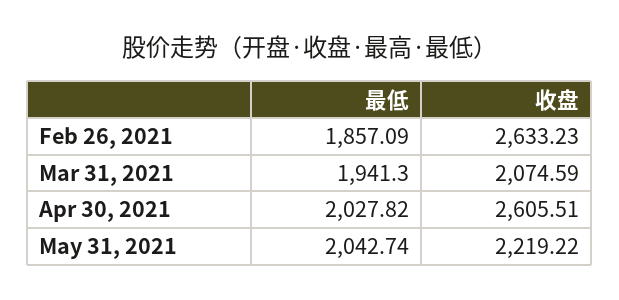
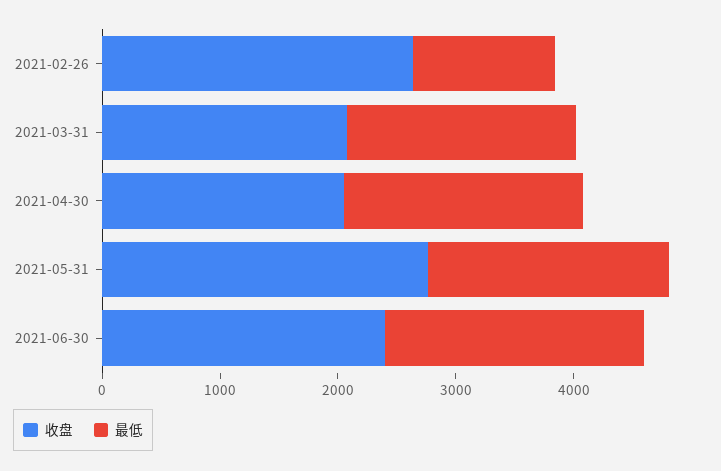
最低, Feb 26, 2021: 1857.09 -> 1200
收盘, Apr 30, 2021: 2605.51 -> 2000
收盘, May 31, 2021: 2219.22 -> 2800
收盘, 2021-06-30: none -> 2400
最低, 2021-06-30: none -> 2200

